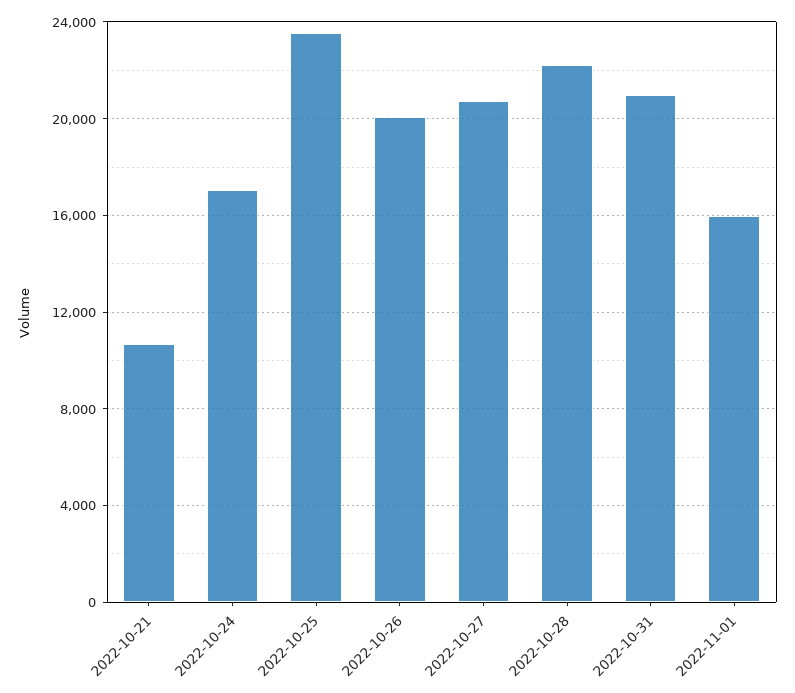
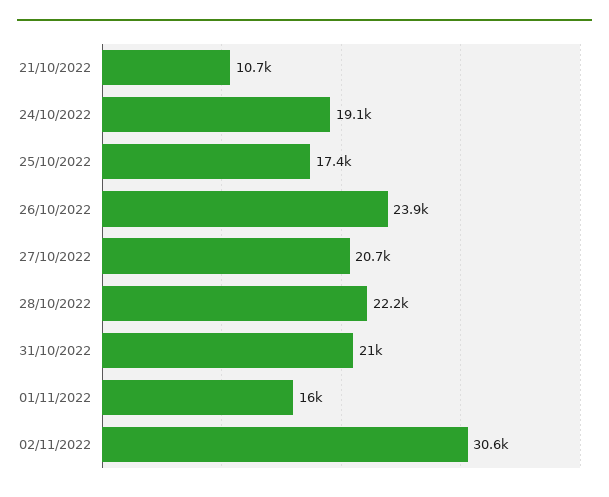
2022-10-24: 17000 -> 19100
2022-10-25: 23500 -> 17400
2022-10-26: 20000 -> 23900
02/11/2022: none -> 30600

